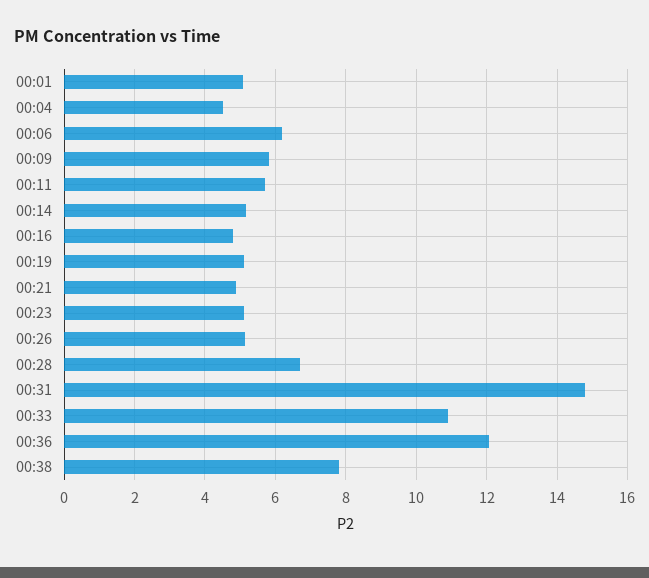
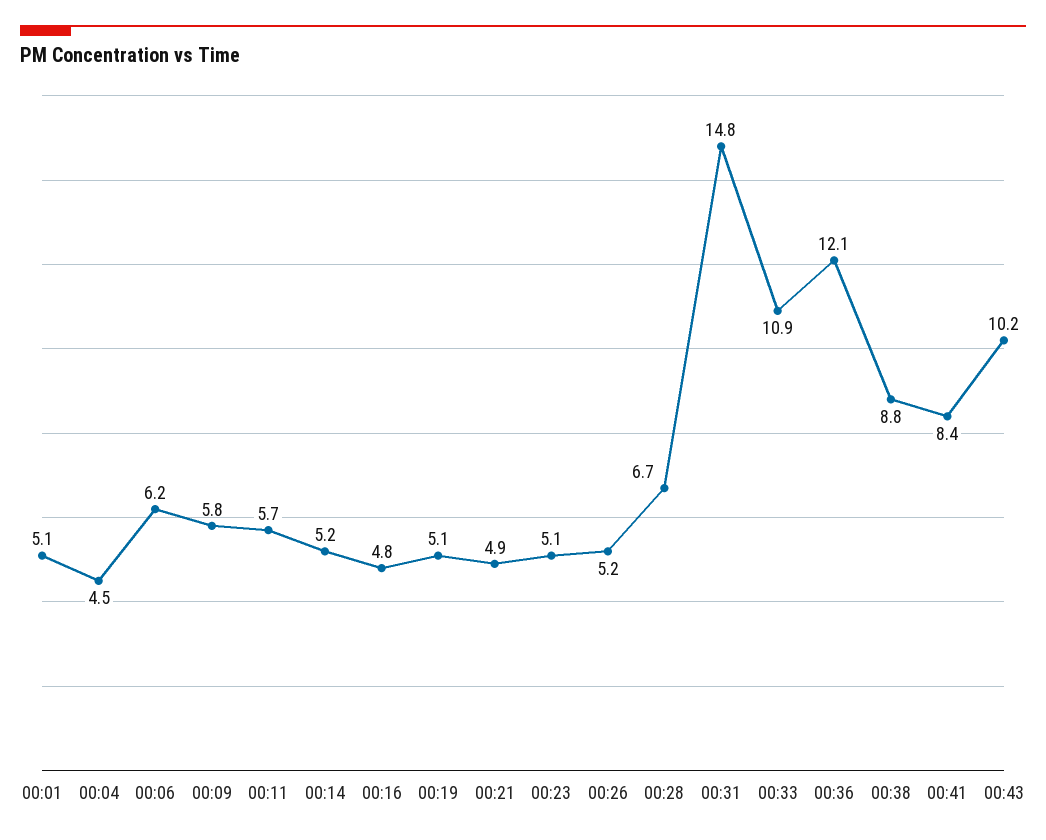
00:38: 7.8 -> 8.8
00:41: none -> 8.4
00:43: none -> 10.2

